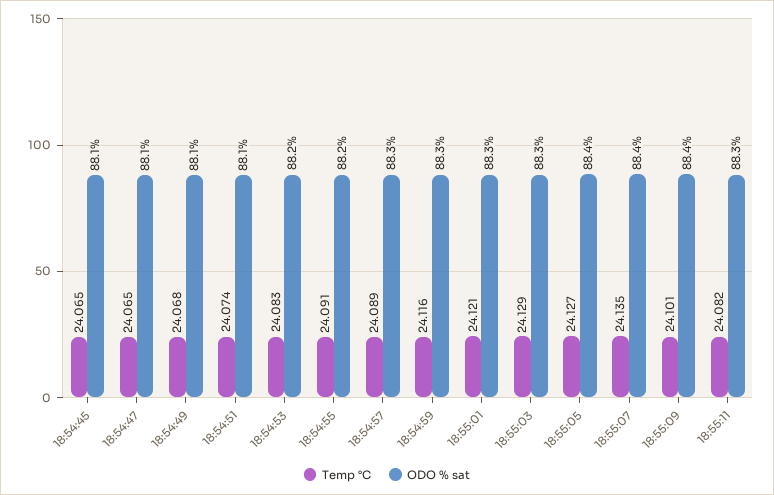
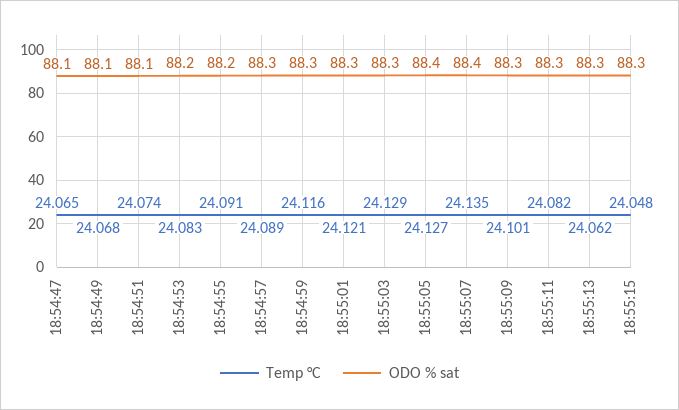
Temp °C, 18:54:45: 24.065 -> none
ODO % sat, 18:54:45: 88.1 -> none
ODO % sat, 18:55:09: 88.4 -> 88.3
Temp °C, 18:55:13: none -> 24.062
ODO % sat, 18:55:13: none -> 88.3
Temp °C, 18:55:15: none -> 24.048
ODO % sat, 18:55:15: none -> 88.3

